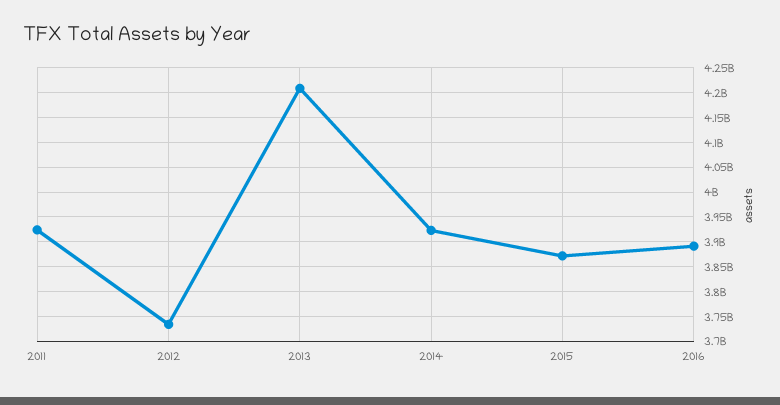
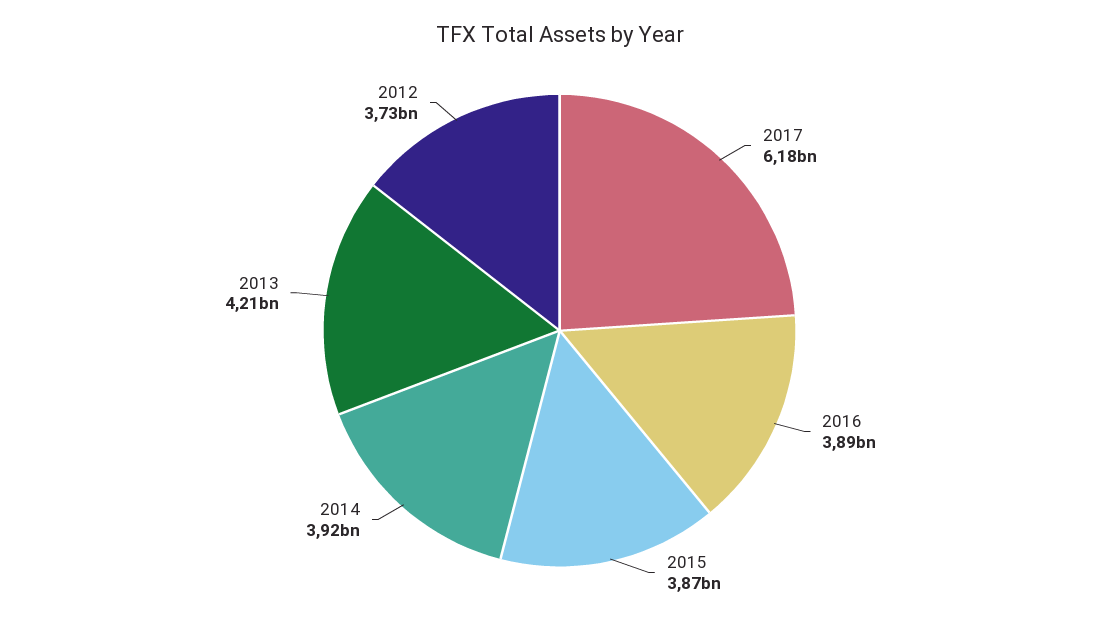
2011: 3925000000 -> none
2017: none -> 6180000000

